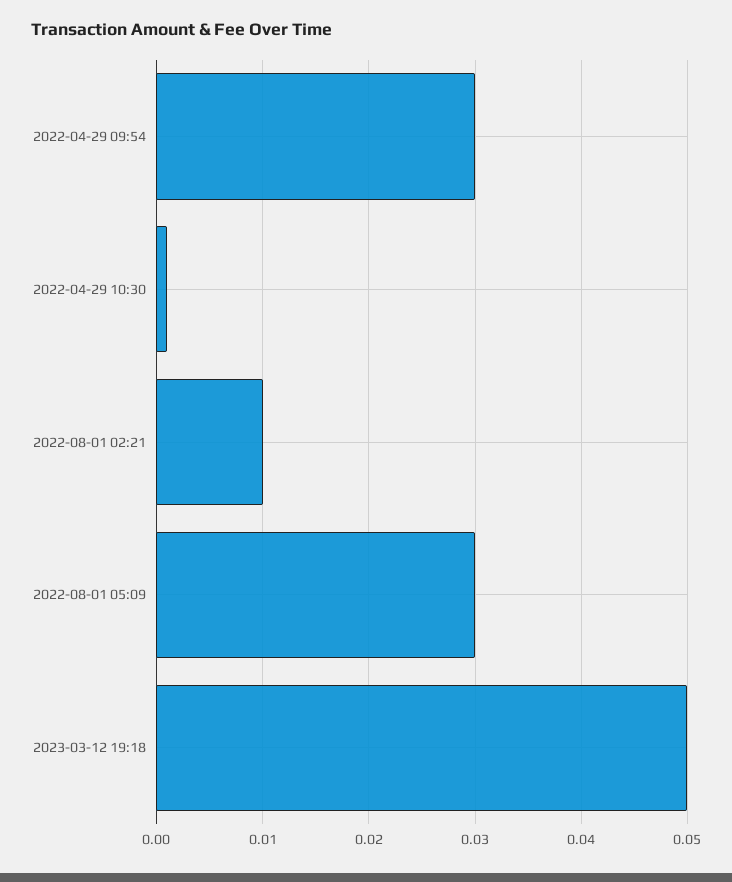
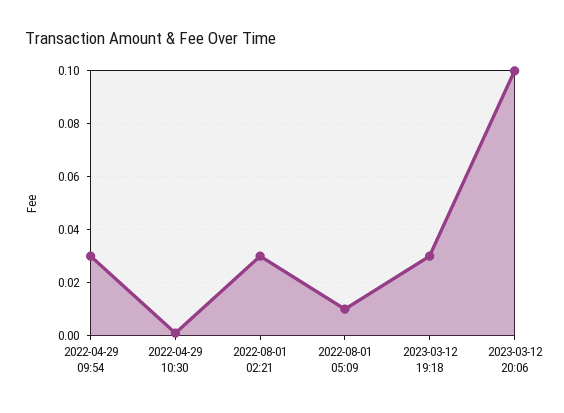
2022-08-01 02:21: 0.01 -> 0.03
2022-08-01 05:09: 0.03 -> 0.01
2023-03-12 19:18: 0.05 -> 0.03
2023-03-12 20:06: none -> 0.1

